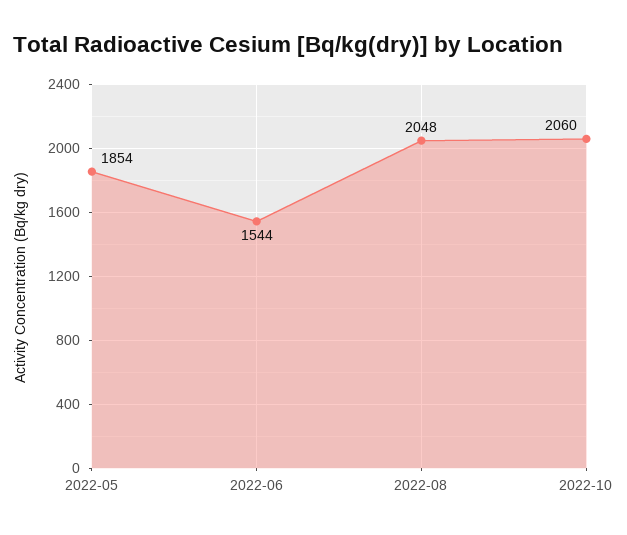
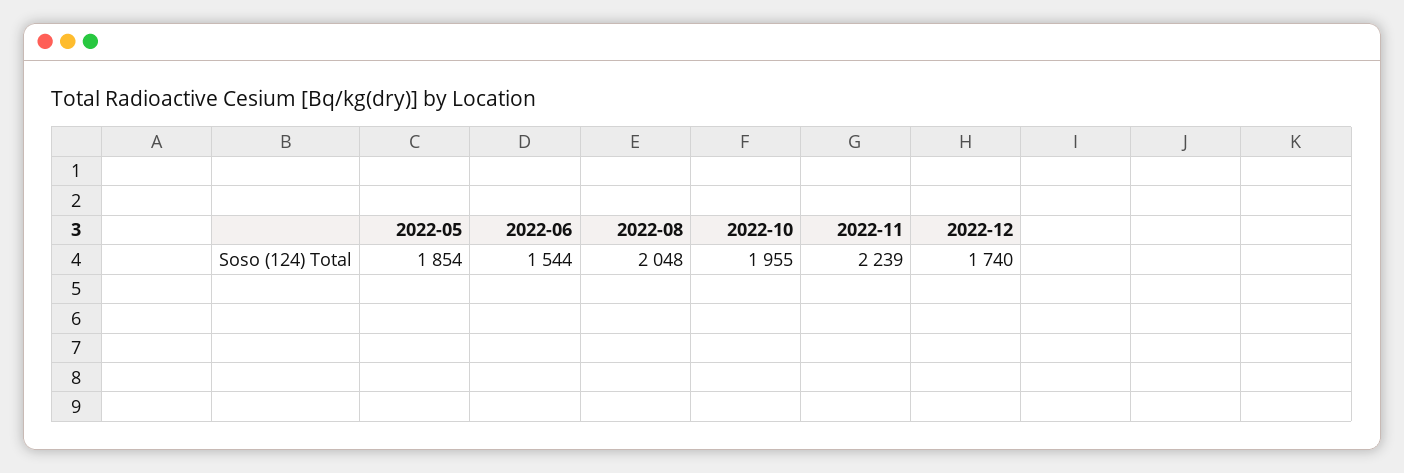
2022-10: 2060 -> 1955
2022-11: none -> 2239
2022-12: none -> 1740

